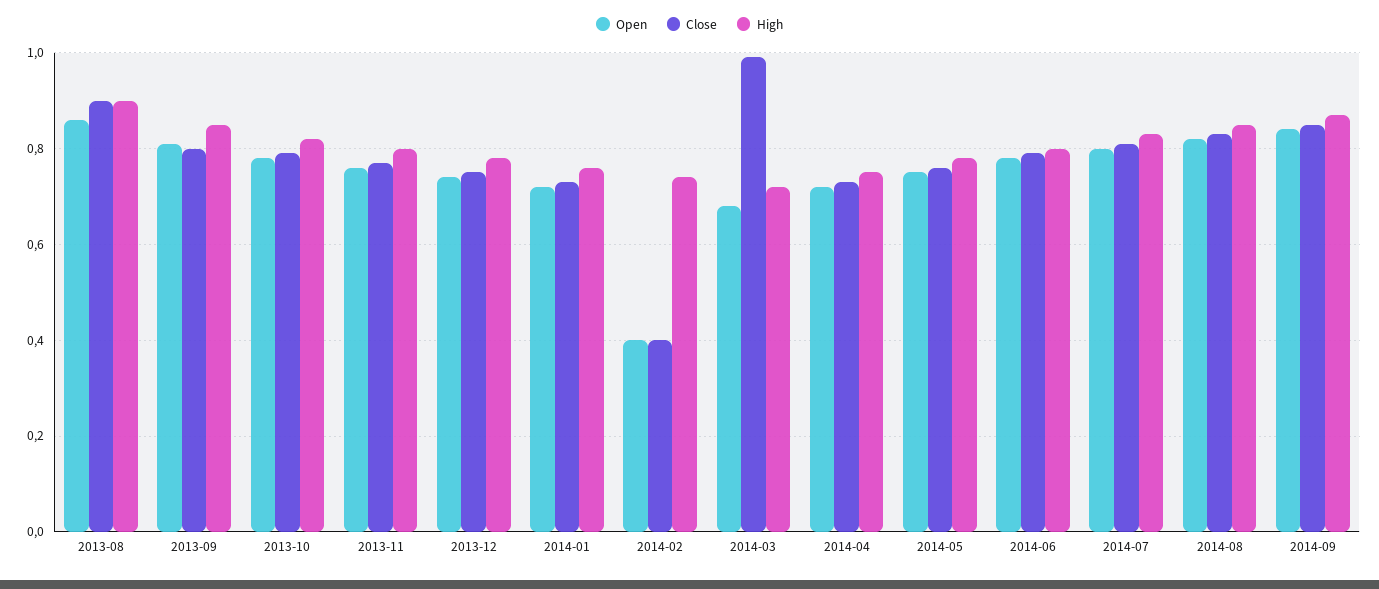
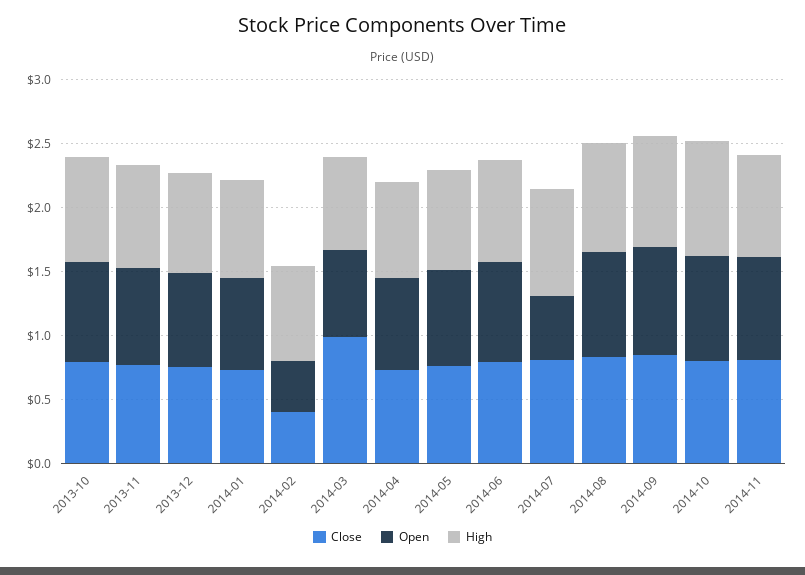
Open, 2013-08: 0.85 -> none
Close, 2013-08: 0.9 -> none
High, 2013-08: 0.9 -> none
Open, 2013-09: 0.8 -> none
Close, 2013-09: 0.8 -> none
High, 2013-09: 0.85 -> none
Open, 2014-07: 0.8 -> 0.5
Close, 2014-10: none -> 0.8
Open, 2014-10: none -> 0.8
High, 2014-10: none -> 0.9
Close, 2014-11: none -> 0.8
Open, 2014-11: none -> 0.8
High, 2014-11: none -> 0.8

